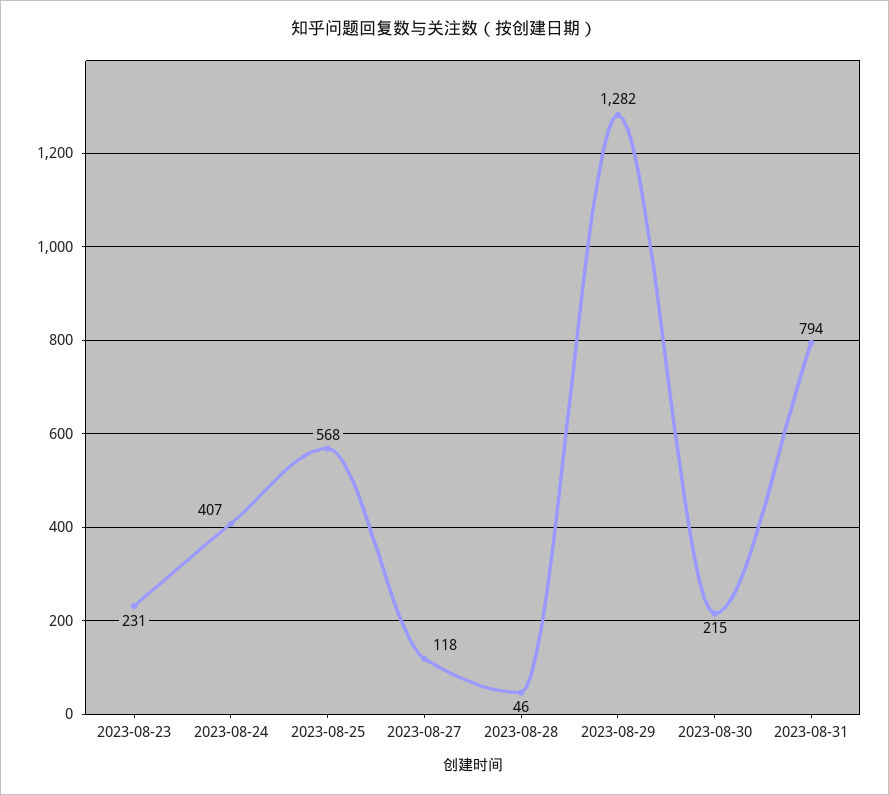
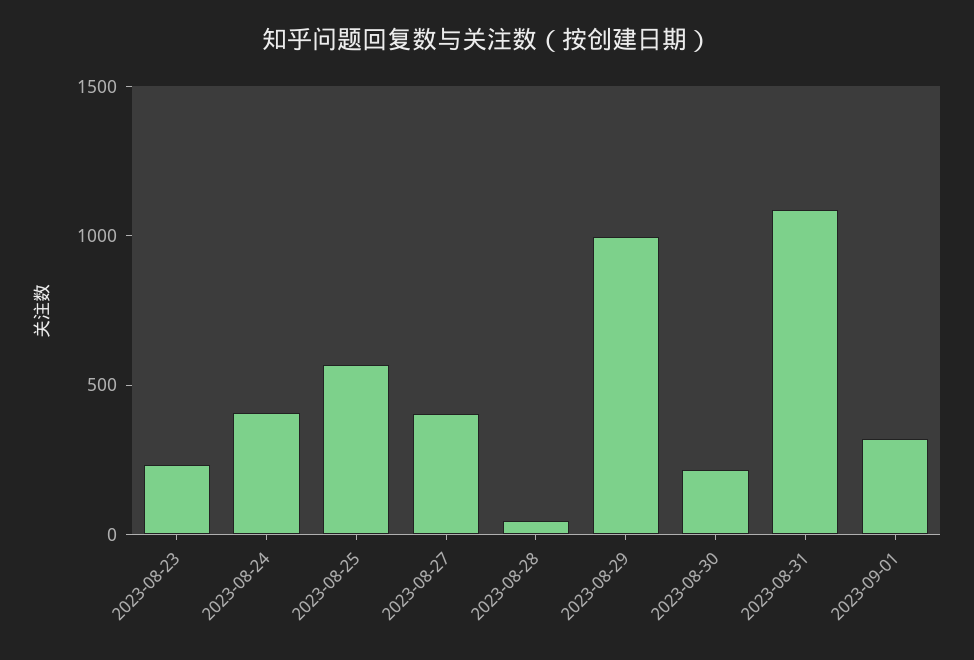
2023-08-27: 118 -> 400
2023-08-29: 1282 -> 1000
2023-08-31: 794 -> 1100
2023-09-01: none -> 300

